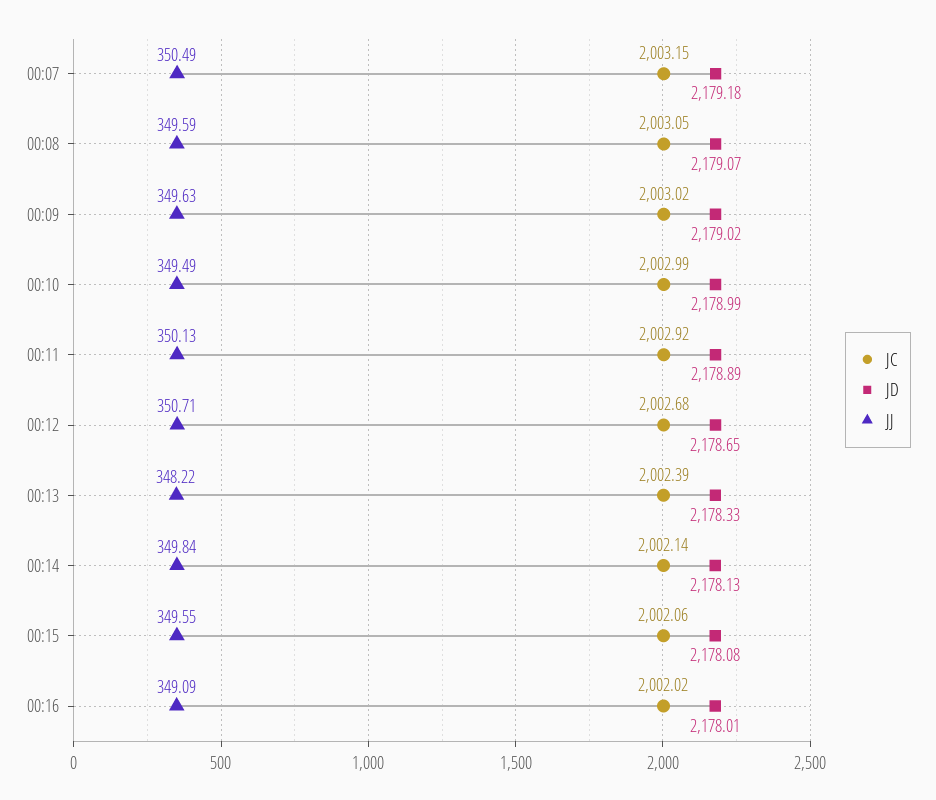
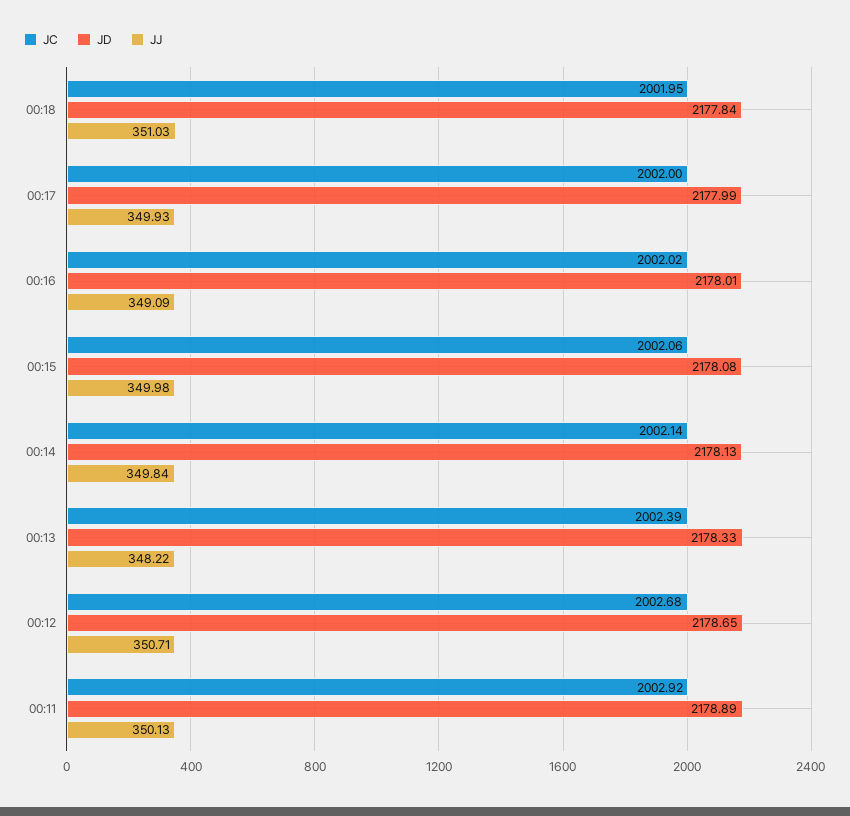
JC, 00:07: 2003.15 -> none
JD, 00:07: 2179.18 -> none
JJ, 00:07: 350.49 -> none
JC, 00:08: 2003.05 -> none
JD, 00:08: 2179.07 -> none
JJ, 00:08: 349.59 -> none
JC, 00:09: 2003.02 -> none
JD, 00:09: 2179.02 -> none
JJ, 00:09: 349.63 -> none
JC, 00:10: 2002.99 -> none
JD, 00:10: 2178.99 -> none
JJ, 00:10: 349.49 -> none
JJ, 00:15: 349.55 -> 349.98
JC, 00:18: none -> 2001.95
JD, 00:18: none -> 2177.84
JJ, 00:18: none -> 351.03
JC, 00:17: none -> 2002
JD, 00:17: none -> 2177.99
JJ, 00:17: none -> 349.93

